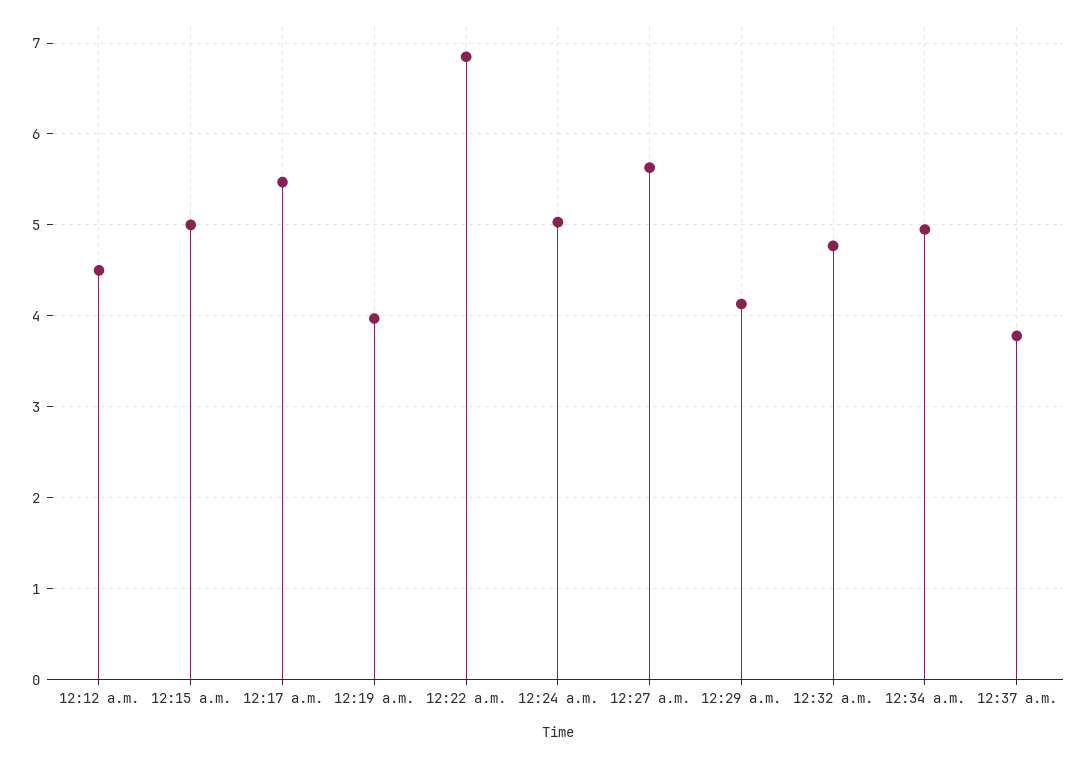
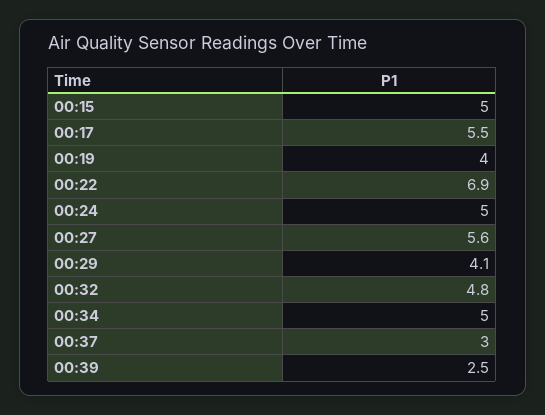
12:12 a.m.: 4.5 -> none
12:37 a.m.: 3.8 -> 3
00:39: none -> 2.5

